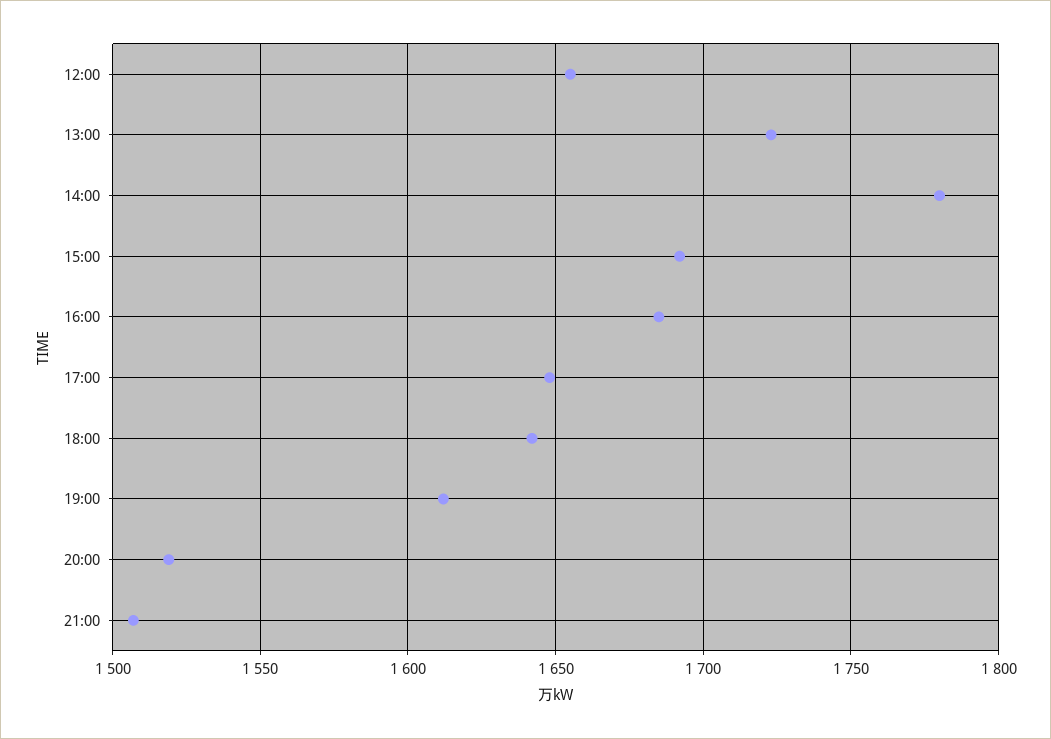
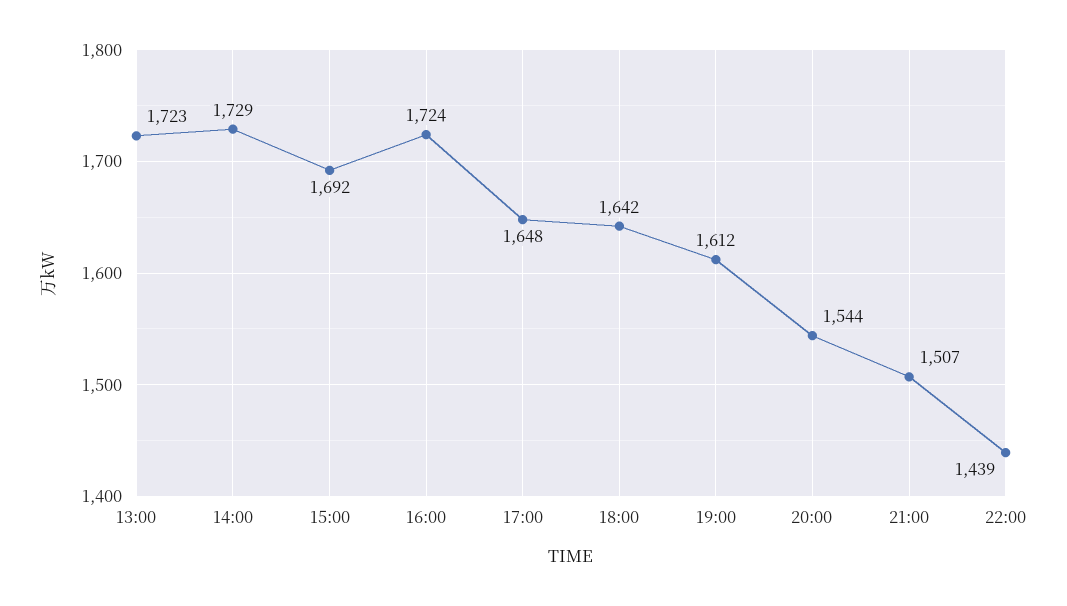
12:00: 1655 -> none
14:00: 1780 -> 1729
16:00: 1685 -> 1724
20:00: 1520 -> 1544
22:00: none -> 1439

